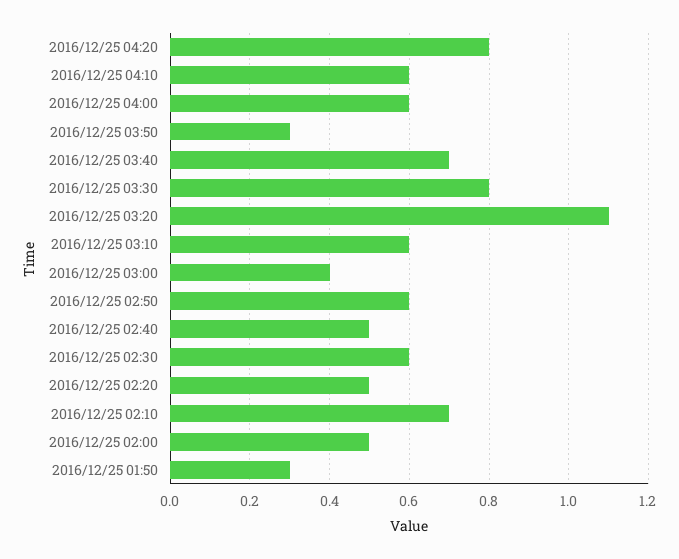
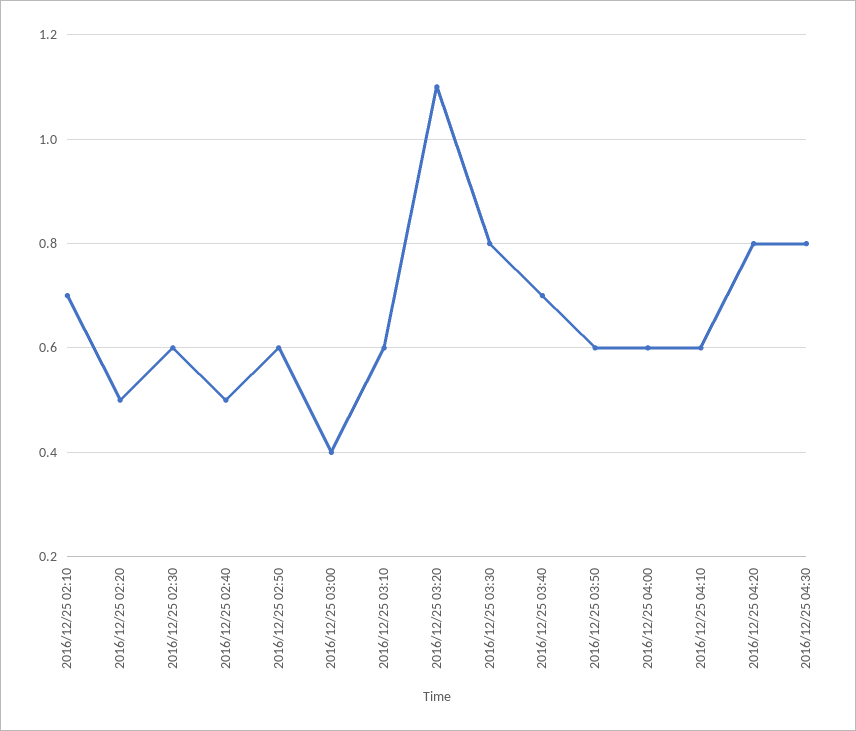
2016/12/25 03:50: 0.3 -> 0.6
2016/12/25 02:00: 0.5 -> none
2016/12/25 01:50: 0.3 -> none
2016/12/25 04:30: none -> 0.8

